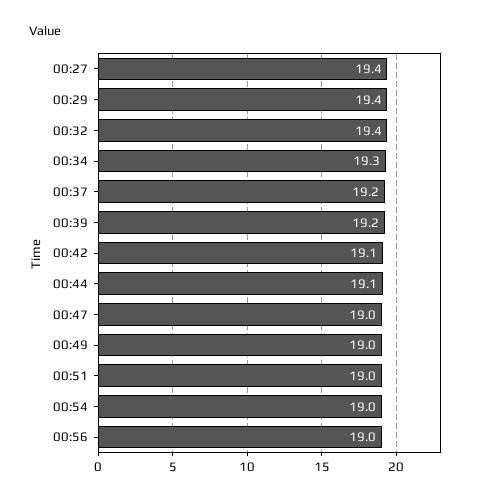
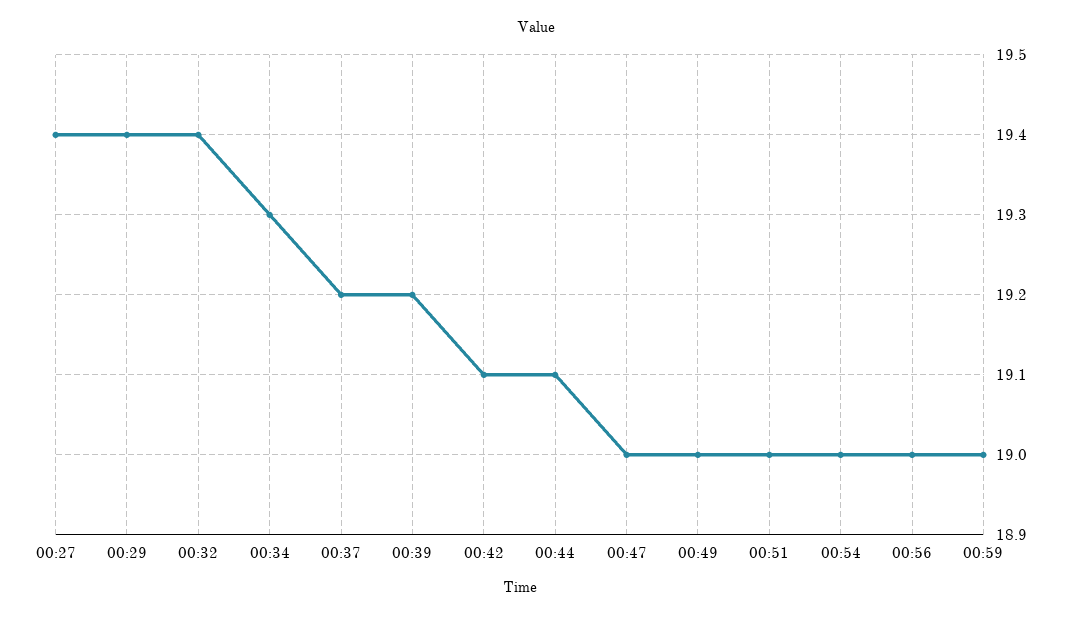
00:59: none -> 19

